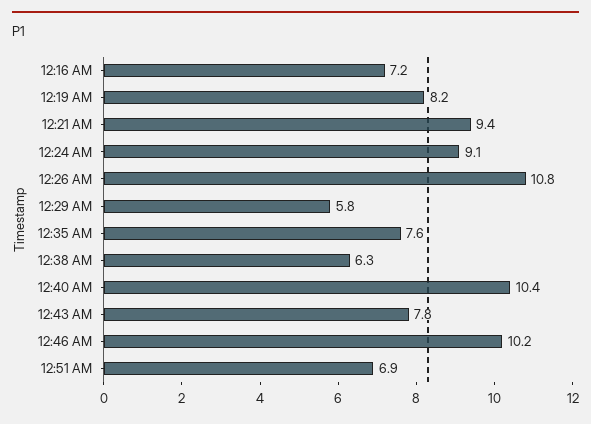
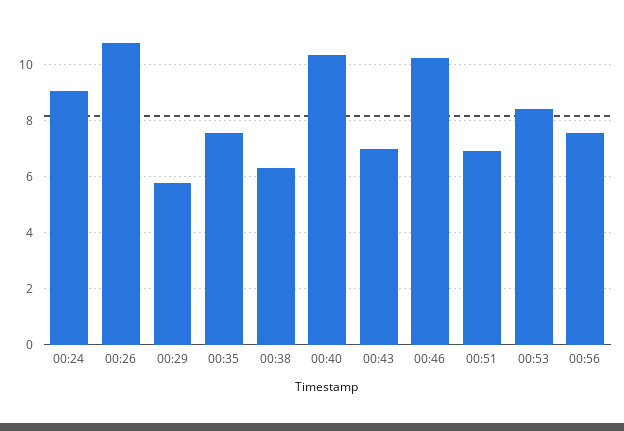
12:16 AM: 7.2 -> none
12:19 AM: 8.2 -> none
12:21 AM: 9.4 -> none
12:43 AM: 7.8 -> 7
00:53: none -> 8.5
00:56: none -> 7.5

